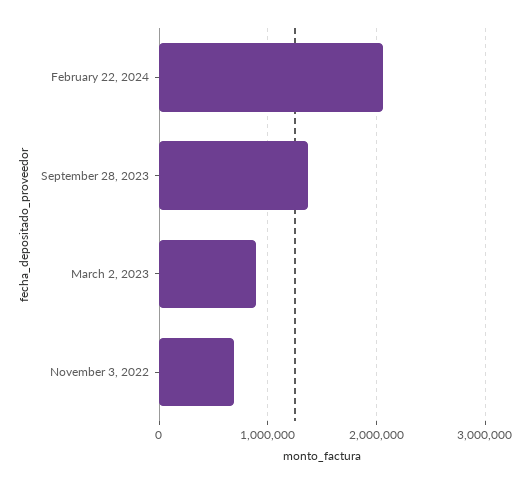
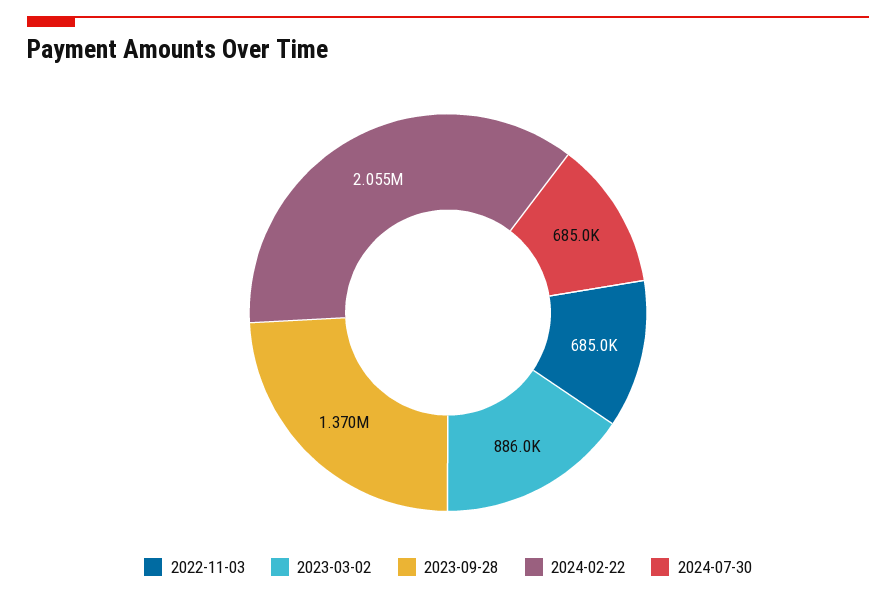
2024-07-30: none -> 685000

